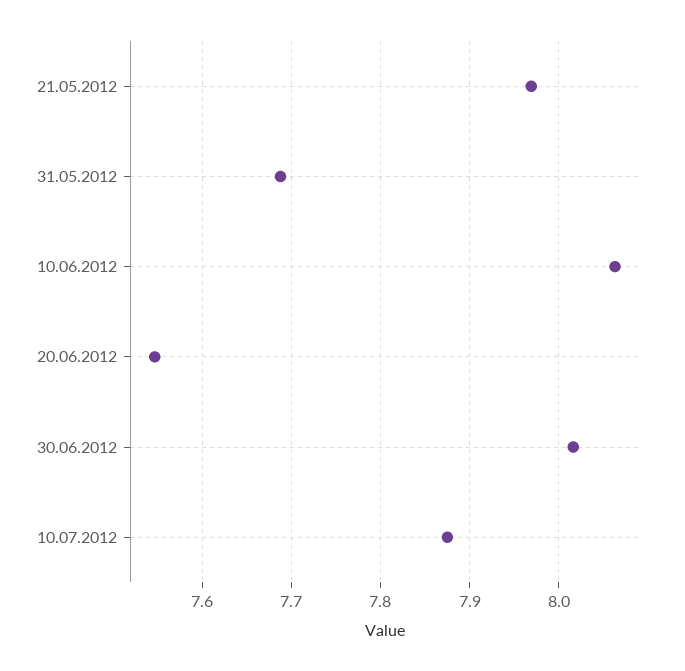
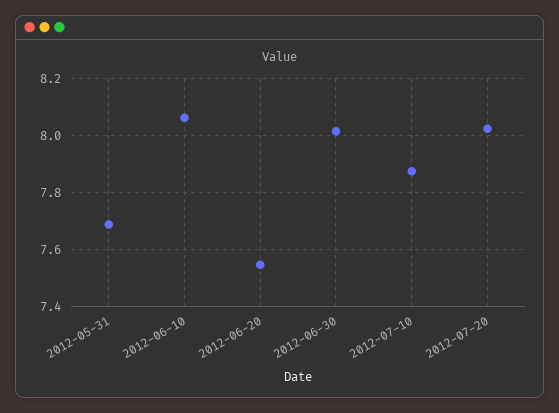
21.05.2012: 7.97 -> none
2012-07-20: none -> 8.025

